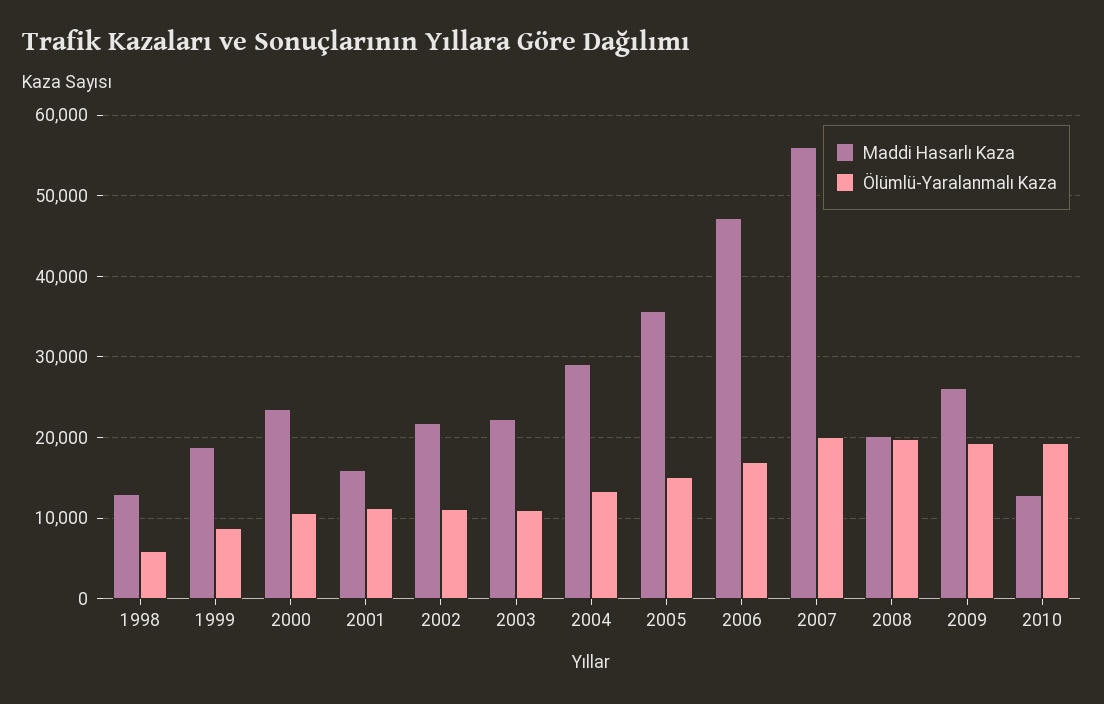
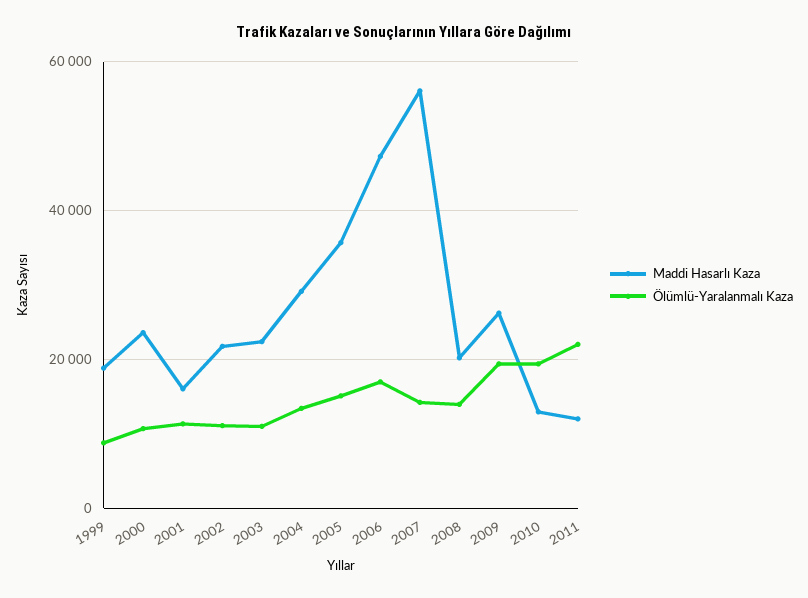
Maddi Hasarlı Kaza, 1998: 13000 -> none
Ölümlü-Yaralanmalı Kaza, 1998: 6000 -> none
Ölümlü-Yaralanmalı Kaza, 2007: 20000 -> 14000
Ölümlü-Yaralanmalı Kaza, 2008: 20000 -> 14000
Maddi Hasarlı Kaza, 2011: none -> 12000
Ölümlü-Yaralanmalı Kaza, 2011: none -> 22000

